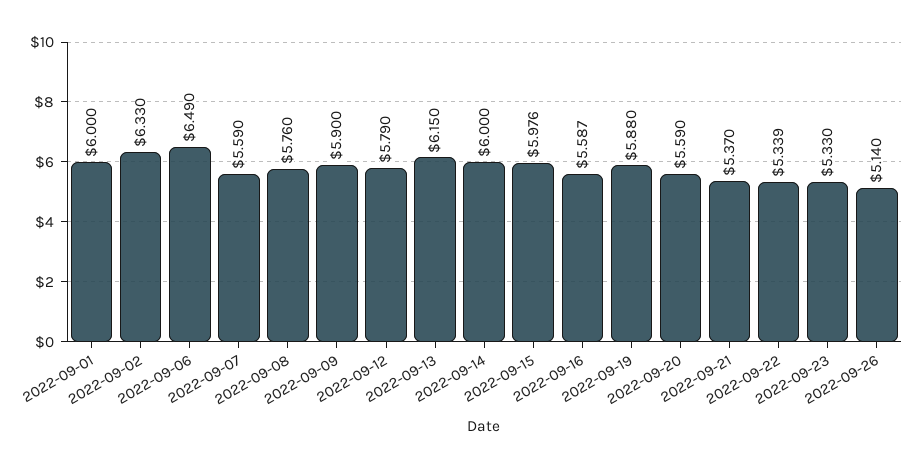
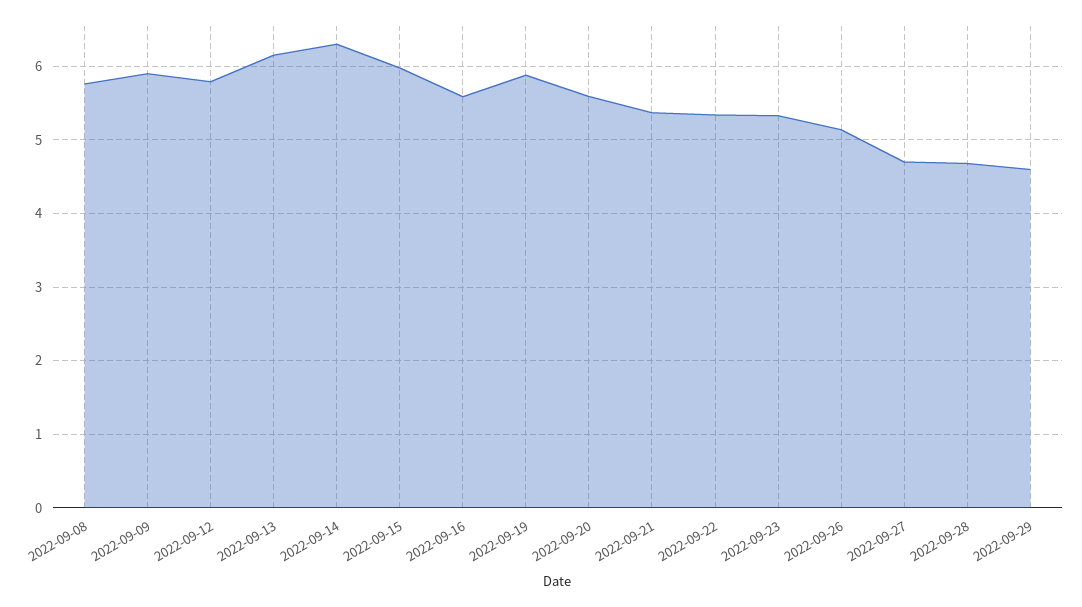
2022-09-01: 6 -> none
2022-09-02: 6.33 -> none
2022-09-06: 6.49 -> none
2022-09-07: 5.59 -> none
2022-09-14: 6 -> 6.3
2022-09-27: none -> 4.7
2022-09-28: none -> 4.7
2022-09-29: none -> 4.6

